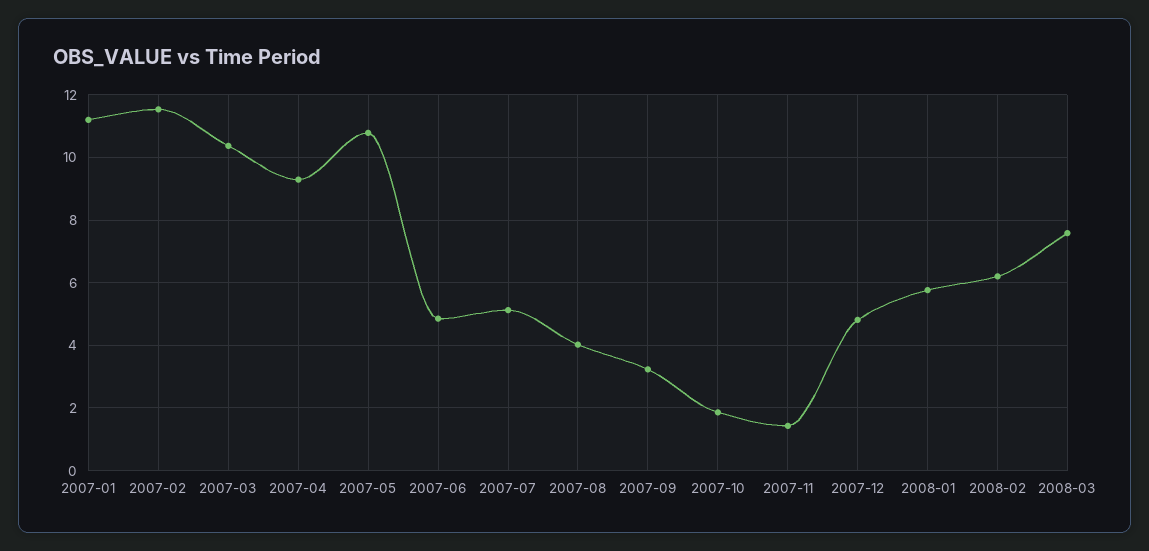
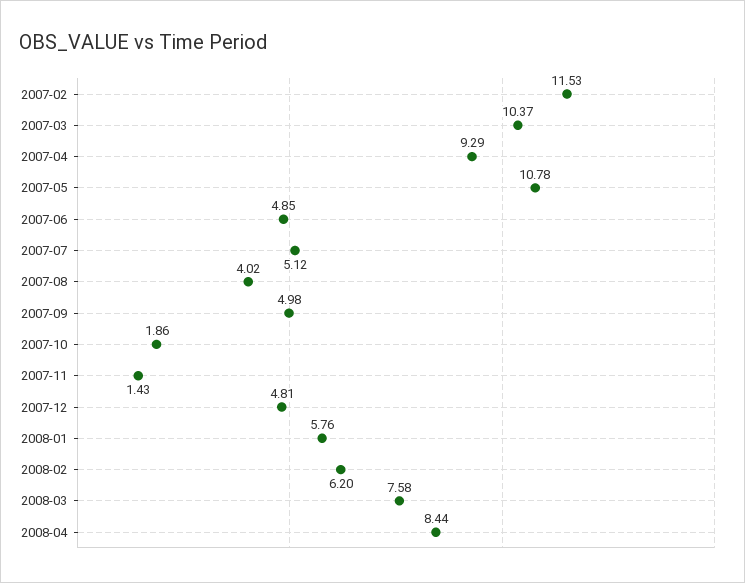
2007-01: 11.2 -> none
2007-09: 3.2 -> 4.98
2008-04: none -> 8.44

